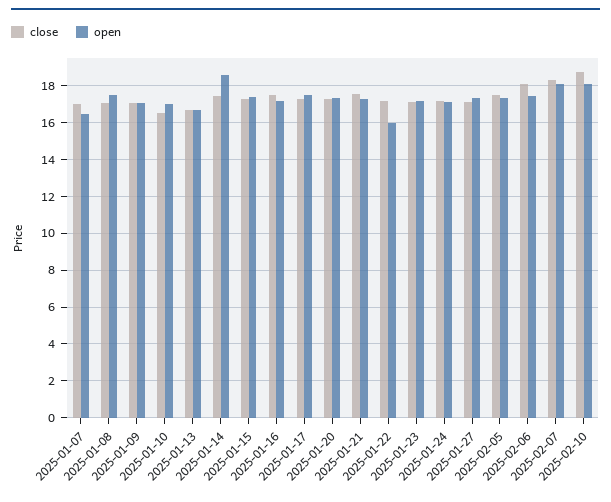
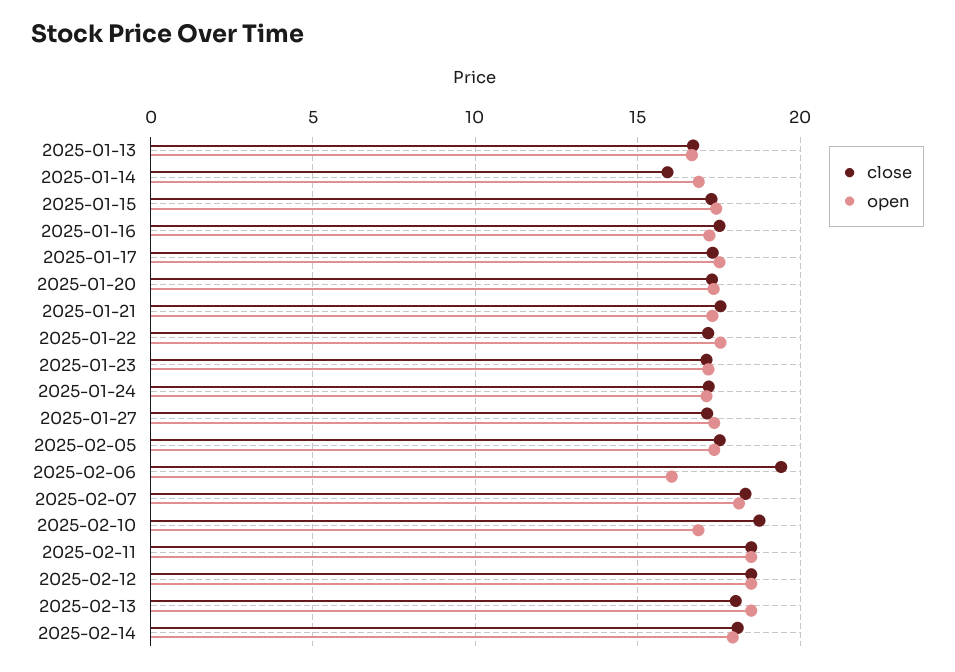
close, 2025-01-07: 17 -> none
open, 2025-01-07: 16.5 -> none
close, 2025-01-08: 17 -> none
open, 2025-01-08: 17.5 -> none
close, 2025-01-09: 17 -> none
open, 2025-01-09: 17 -> none
close, 2025-01-10: 16.5 -> none
open, 2025-01-10: 17 -> none
close, 2025-01-14: 17.5 -> 16
open, 2025-01-14: 18.5 -> 17
open, 2025-01-22: 16 -> 17.5
close, 2025-02-06: 18 -> 19.5
open, 2025-02-06: 17.5 -> 16
open, 2025-02-10: 18 -> 17
close, 2025-02-11: none -> 18.5
open, 2025-02-11: none -> 18.5
close, 2025-02-12: none -> 18.5
open, 2025-02-12: none -> 18.5
close, 2025-02-13: none -> 18
open, 2025-02-13: none -> 18.5
close, 2025-02-14: none -> 18
open, 2025-02-14: none -> 18

